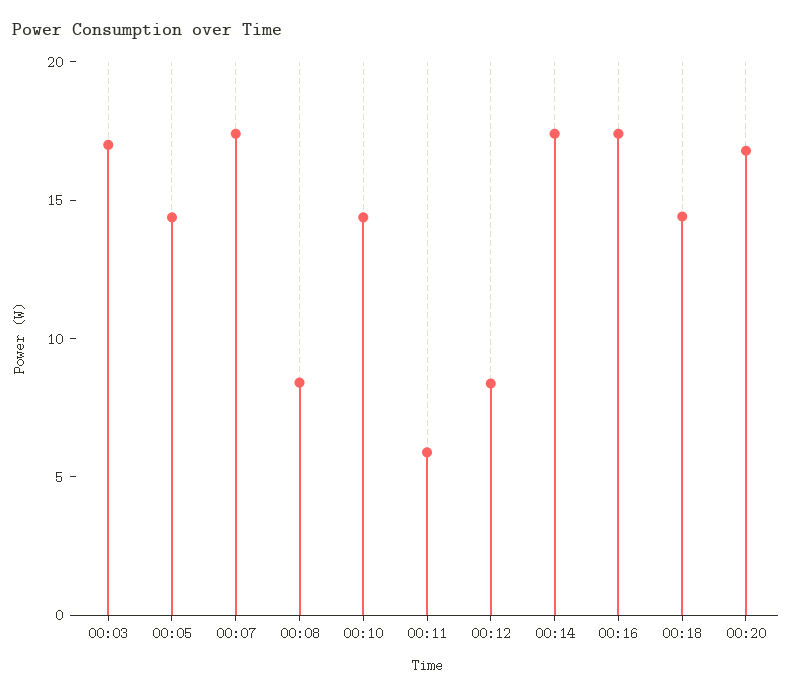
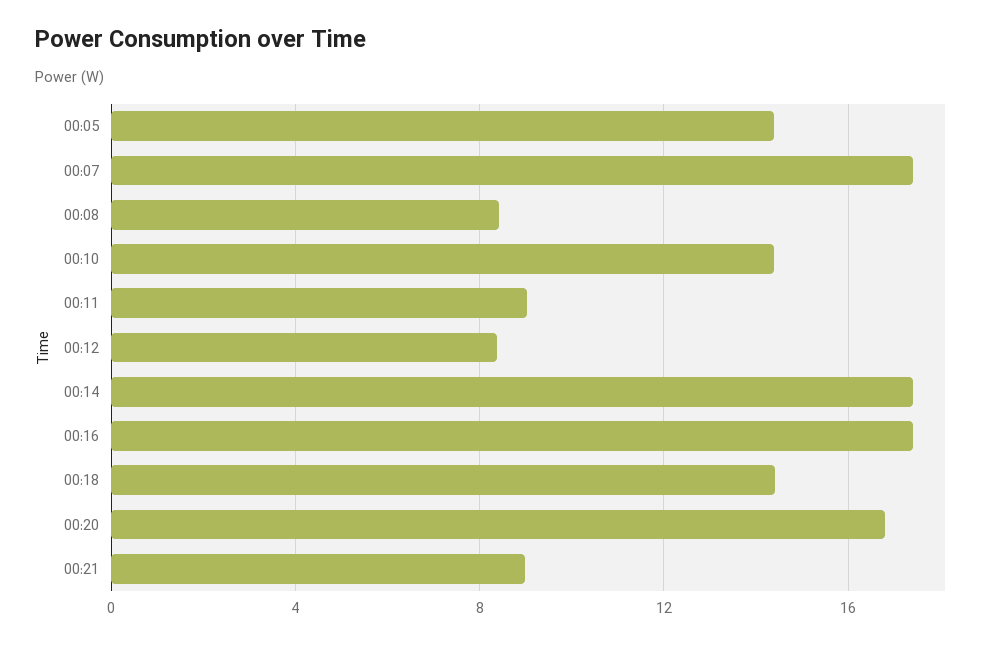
00:03: 17 -> none
00:11: 6 -> 9
00:21: none -> 9

